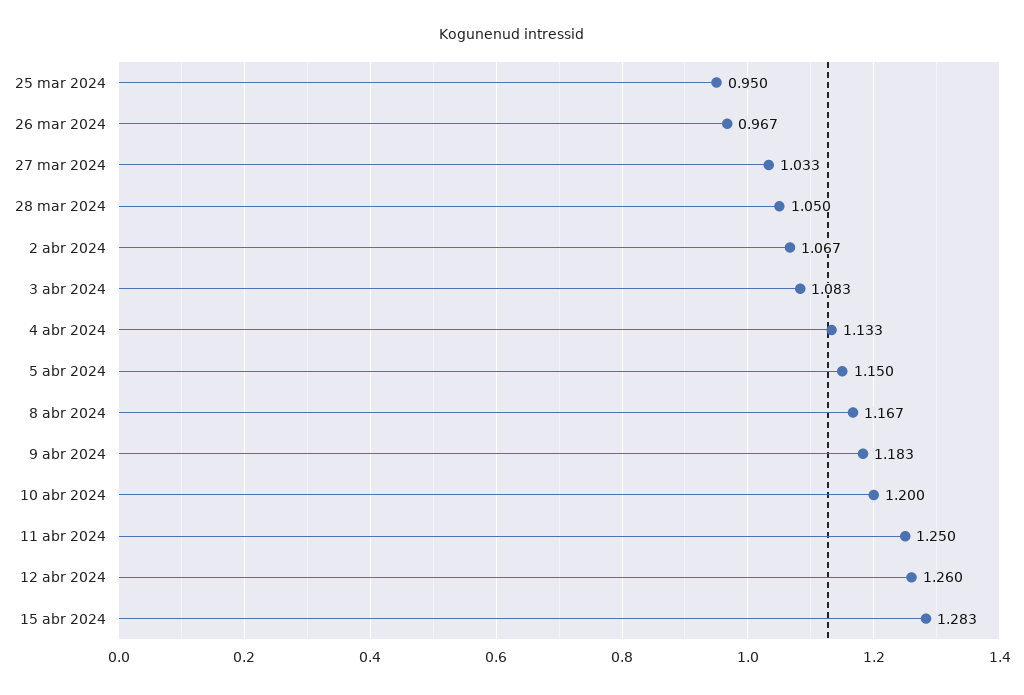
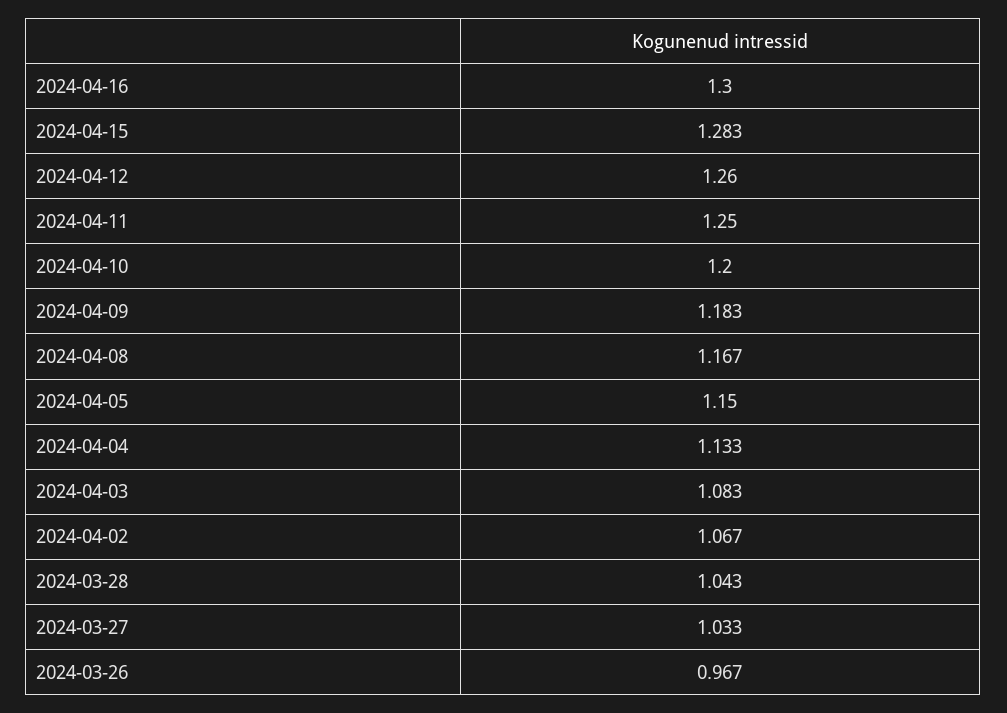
25 mar 2024: 0.95 -> none
28 mar 2024: 1.05 -> 1.043
2024-04-16: none -> 1.3

